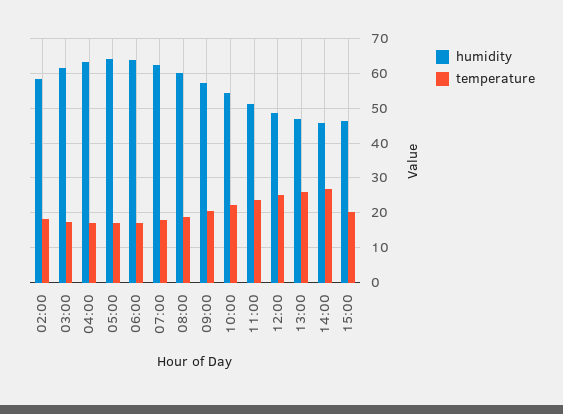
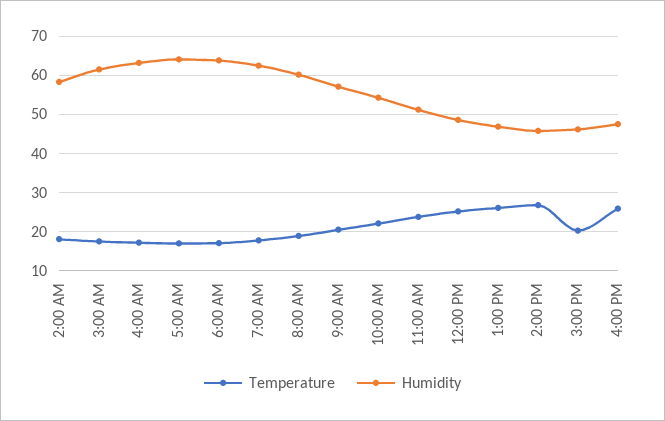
temperature, 4:00 PM: none -> 26
humidity, 4:00 PM: none -> 48

